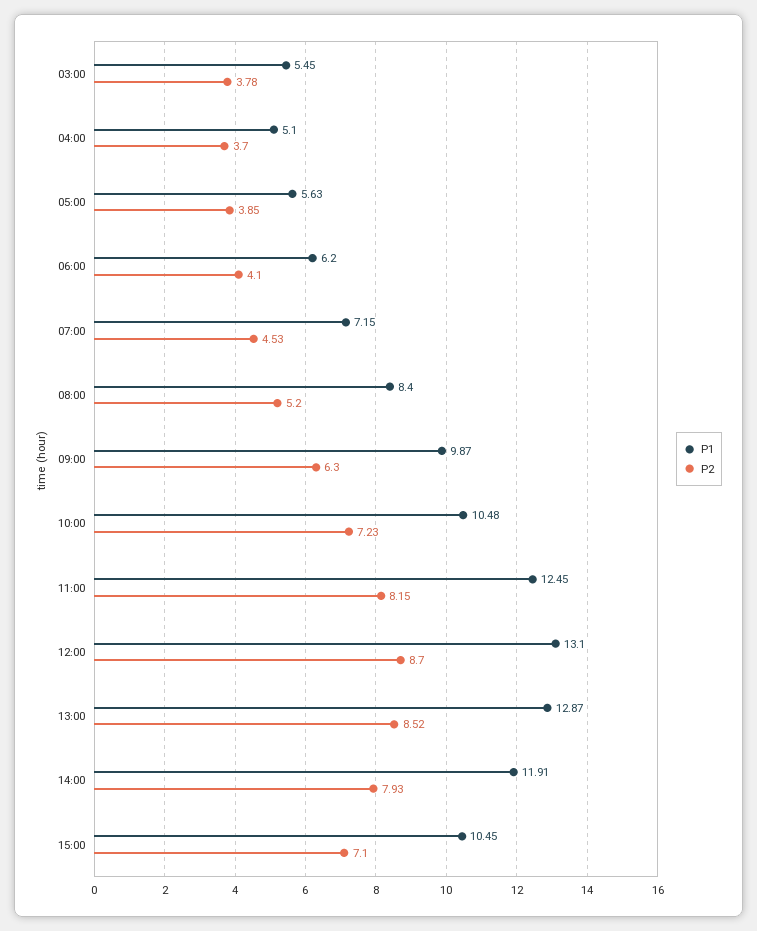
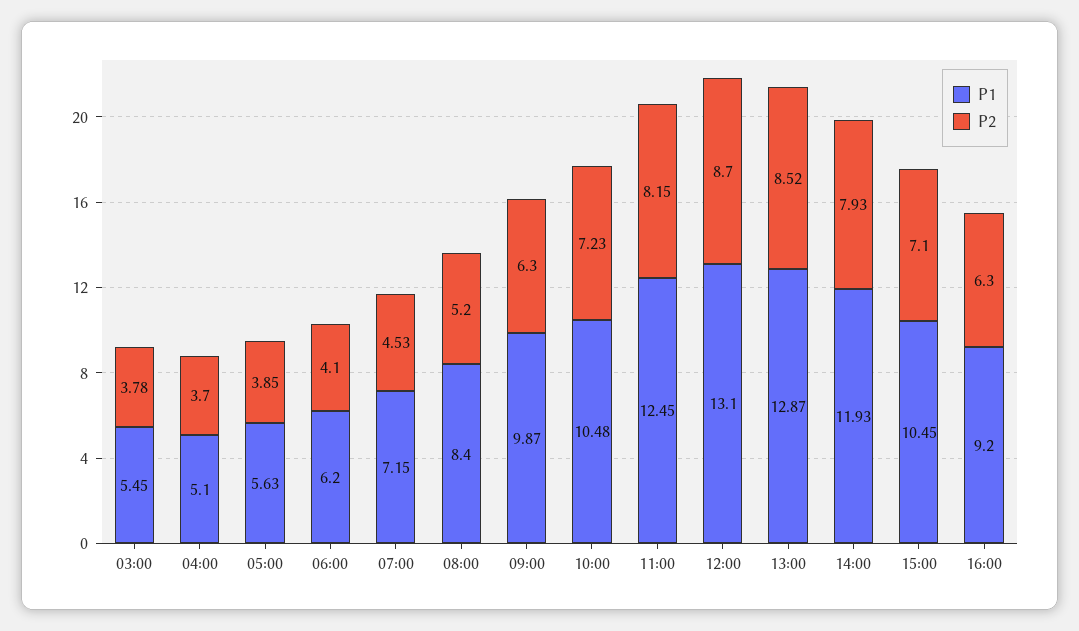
P1, 14:00: 11.91 -> 11.93
P1, 16:00: none -> 9.2
P2, 16:00: none -> 6.3

